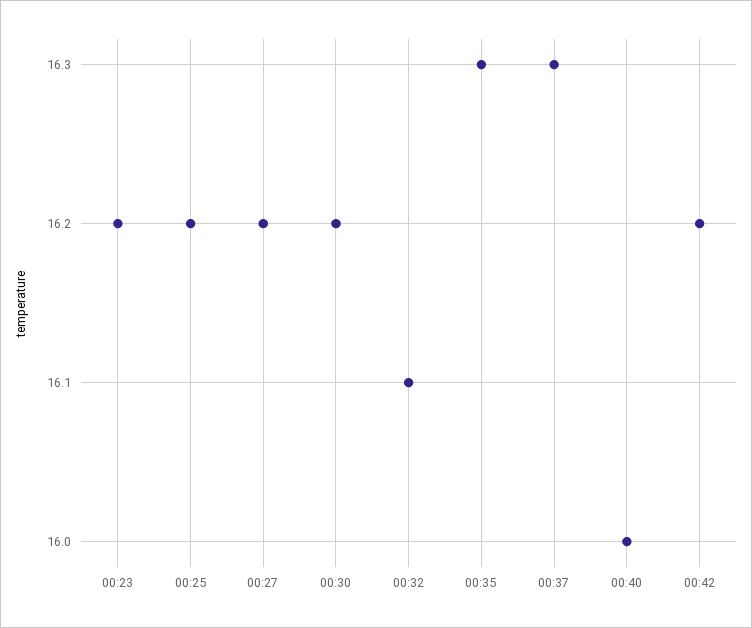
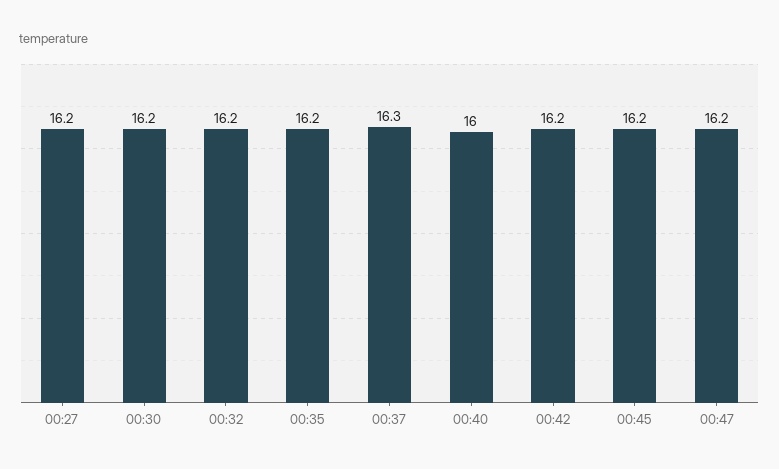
00:23: 16.2 -> none
00:25: 16.2 -> none
00:32: 16.1 -> 16.2
00:35: 16.3 -> 16.2
00:45: none -> 16.2
00:47: none -> 16.2

